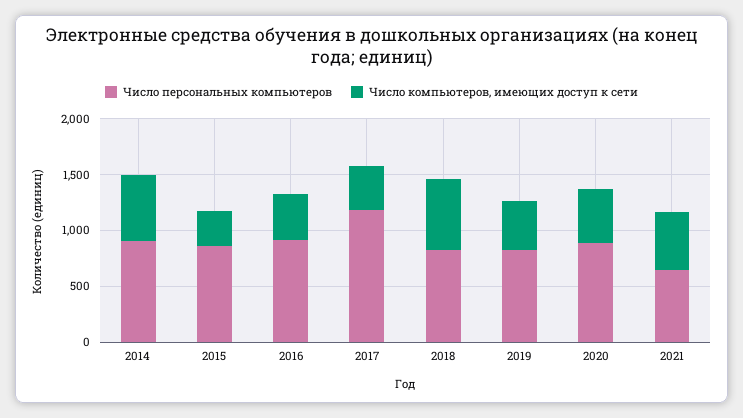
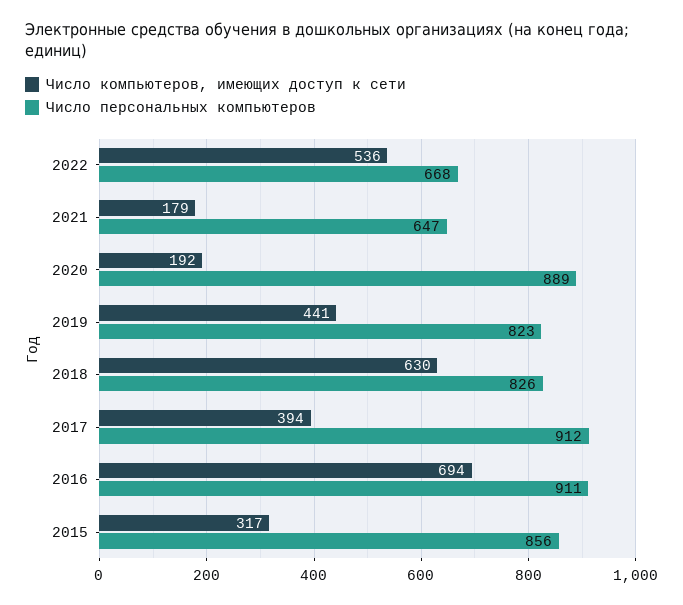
Число персональных компьютеров, 2014: 900 -> none
Число компьютеров, имеющих доступ к сети, 2014: 600 -> none
Число компьютеров, имеющих доступ к сети, 2016: 400 -> 694
Число персональных компьютеров, 2017: 1200 -> 912
Число компьютеров, имеющих доступ к сети, 2020: 500 -> 192
Число компьютеров, имеющих доступ к сети, 2021: 500 -> 179
Число компьютеров, имеющих доступ к сети, 2022: none -> 536
Число персональных компьютеров, 2022: none -> 668

